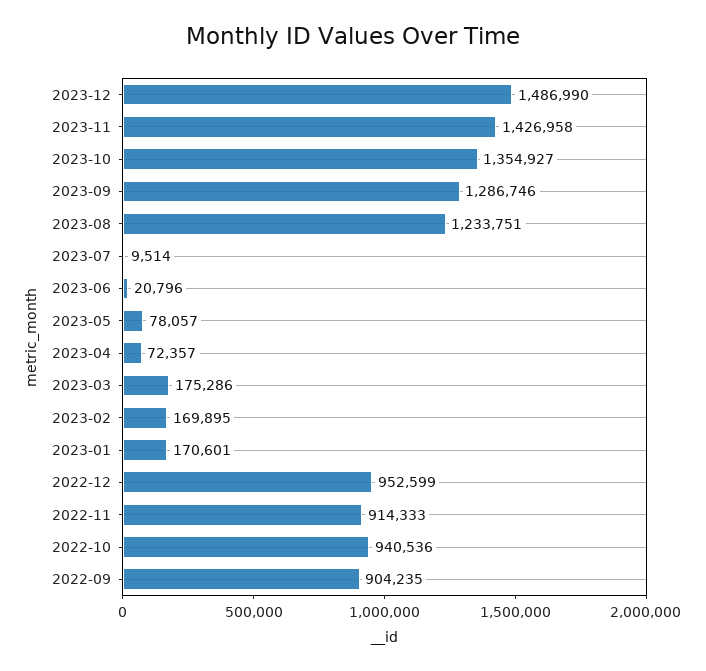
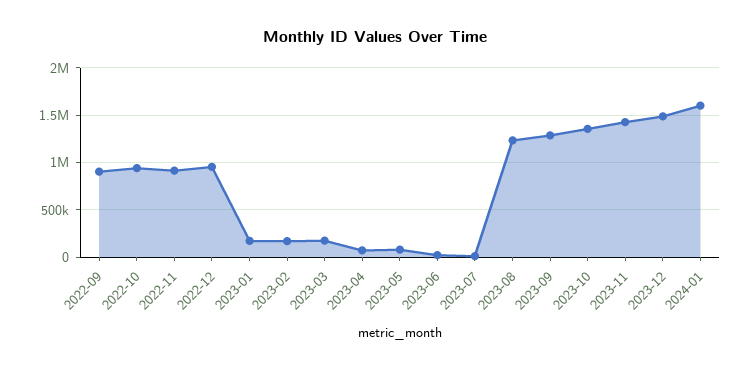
2024-01: none -> 1600000

